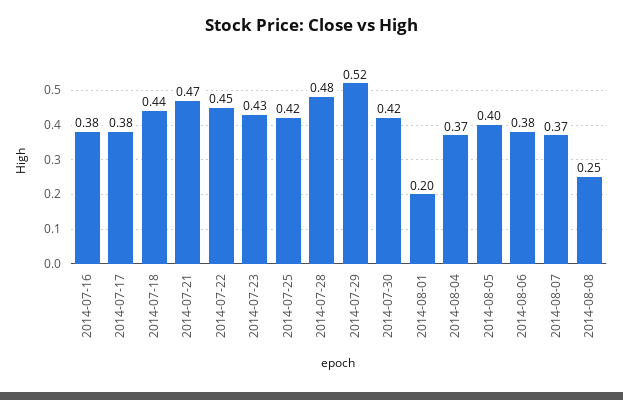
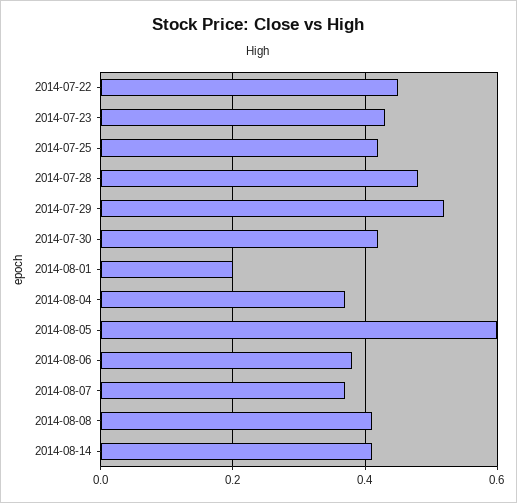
2014-07-16: 0.38 -> none
2014-07-17: 0.38 -> none
2014-07-18: 0.44 -> none
2014-07-21: 0.47 -> none
2014-08-05: 0.4 -> 0.6
2014-08-08: 0.25 -> 0.4
2014-08-14: none -> 0.4

